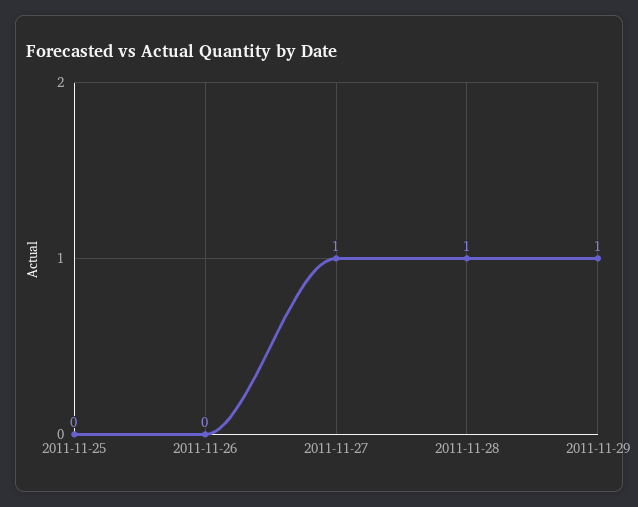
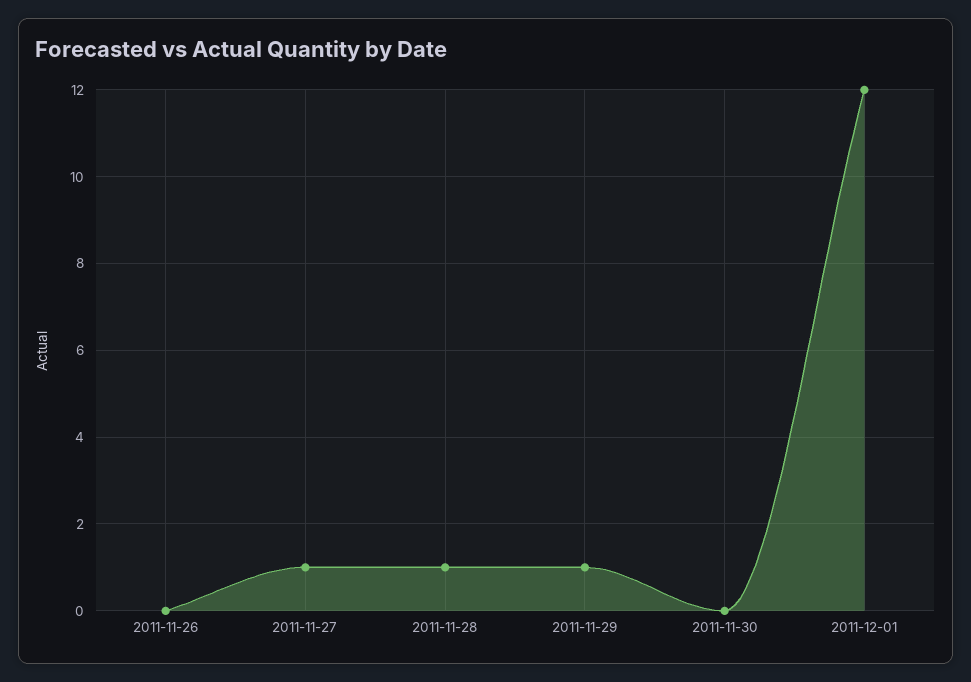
2011-11-25: 0 -> none
2011-11-30: none -> 0
2011-12-01: none -> 12

